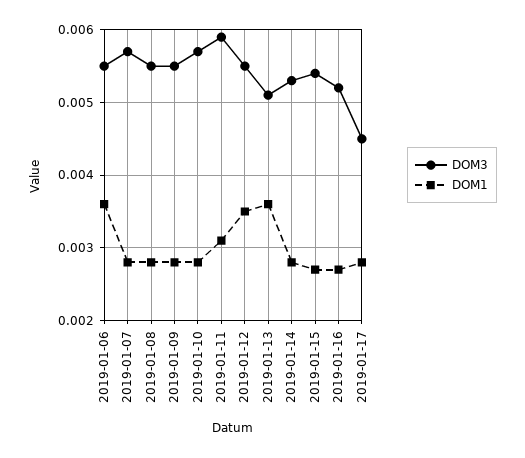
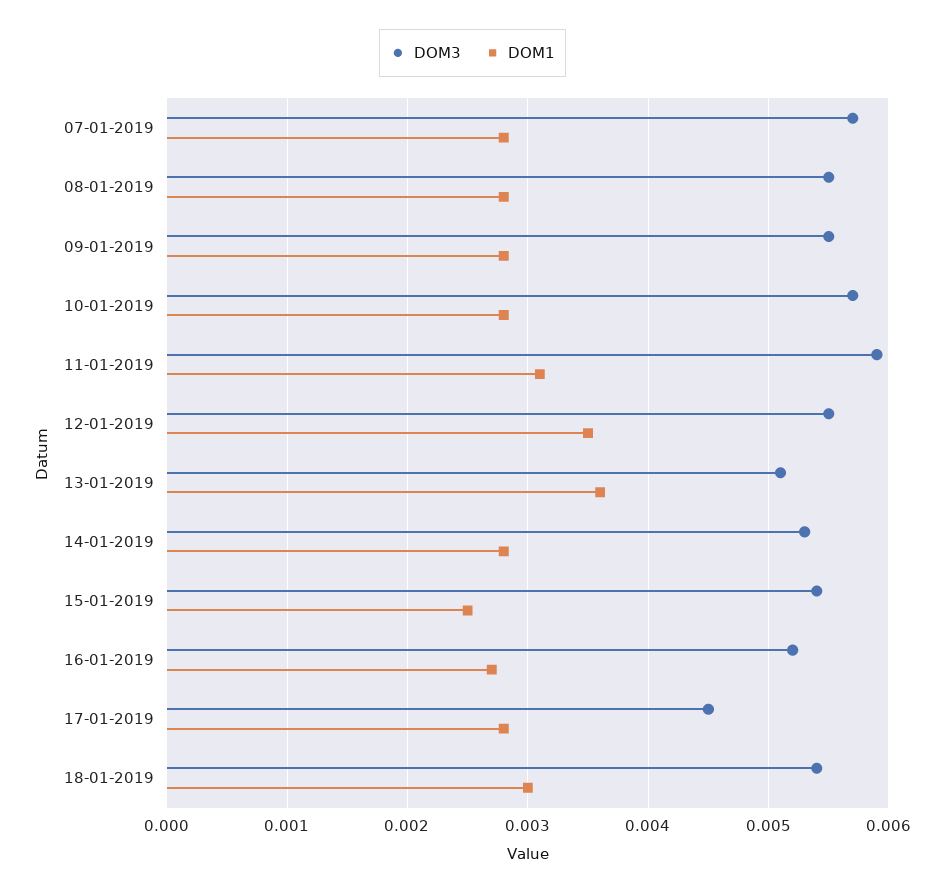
DOM3, 2019-01-06: 0.0055 -> none
DOM1, 2019-01-06: 0.0036 -> none
DOM1, 2019-01-15: 0.0027 -> 0.0025
DOM3, 18-01-2019: none -> 0.0054
DOM1, 18-01-2019: none -> 0.003

